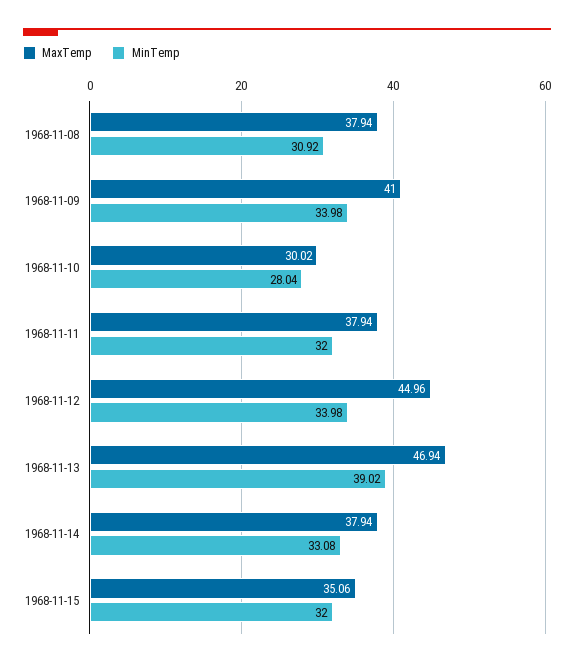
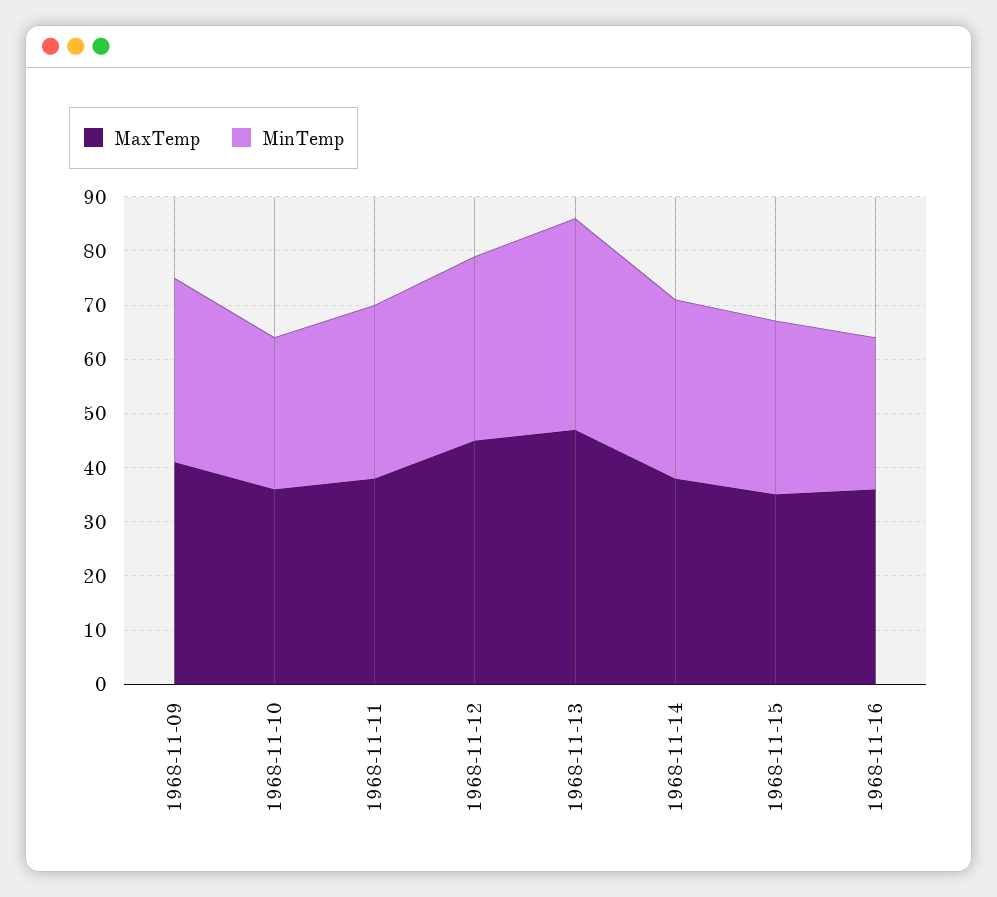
MaxTemp, 1968-11-08: 37.94 -> none
MinTemp, 1968-11-08: 30.92 -> none
MaxTemp, 1968-11-10: 30.02 -> 36
MaxTemp, 1968-11-16: none -> 36
MinTemp, 1968-11-16: none -> 28

